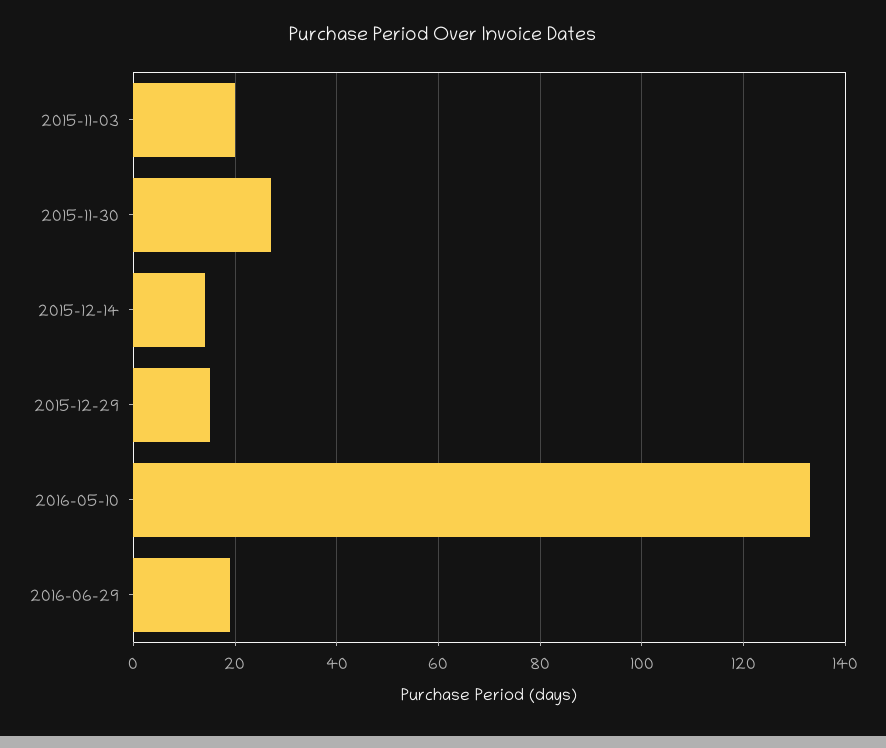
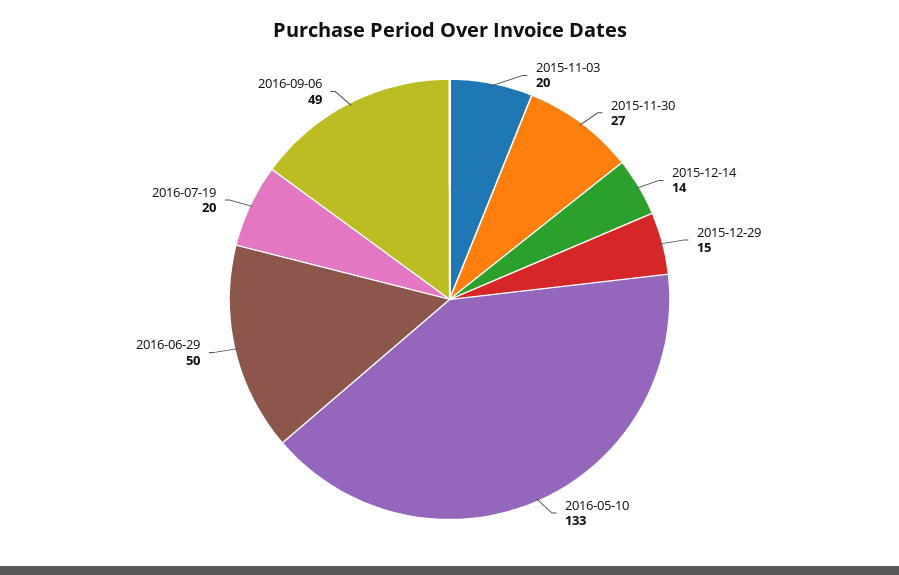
2016-06-29: 20 -> 50
2016-07-19: none -> 20
2016-09-06: none -> 49

